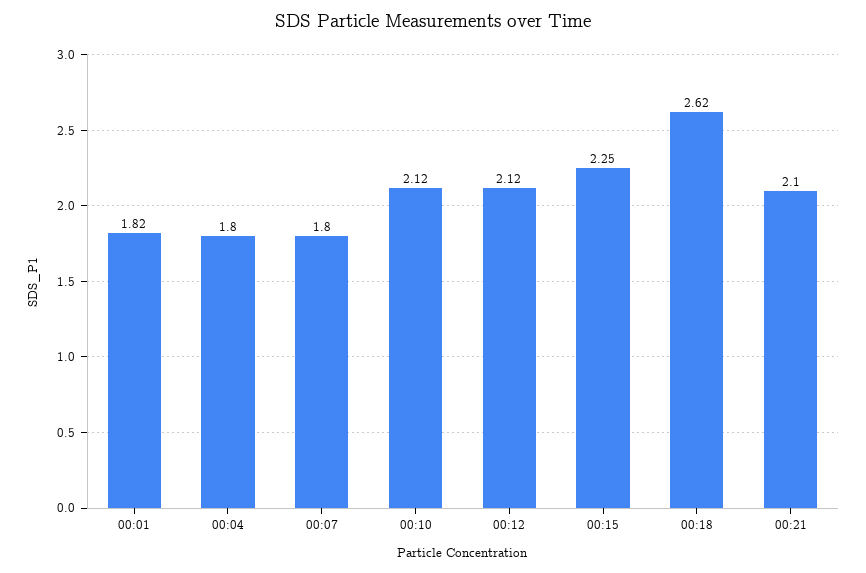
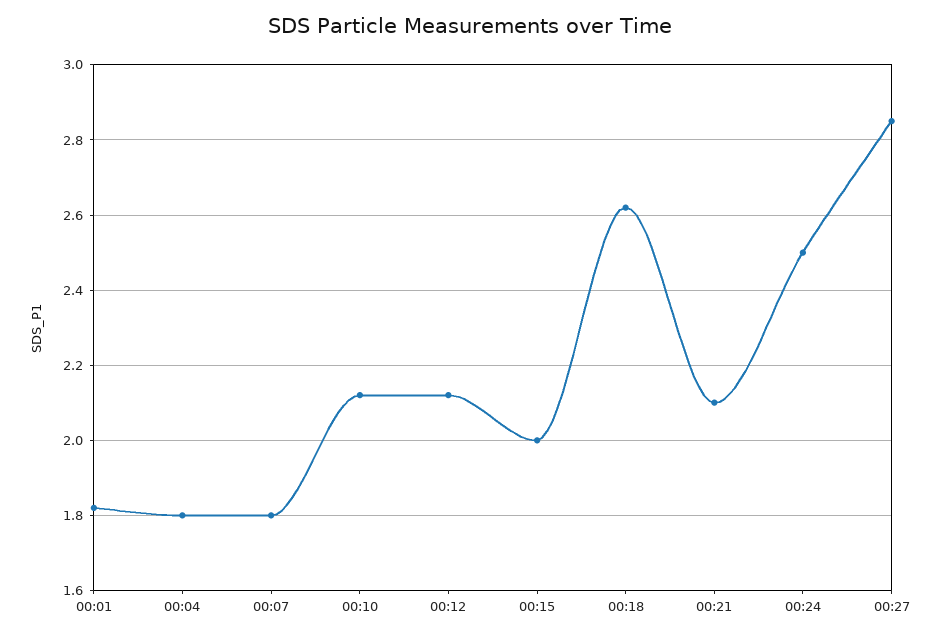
00:15: 2.25 -> 2
00:24: none -> 2.5
00:27: none -> 2.85

